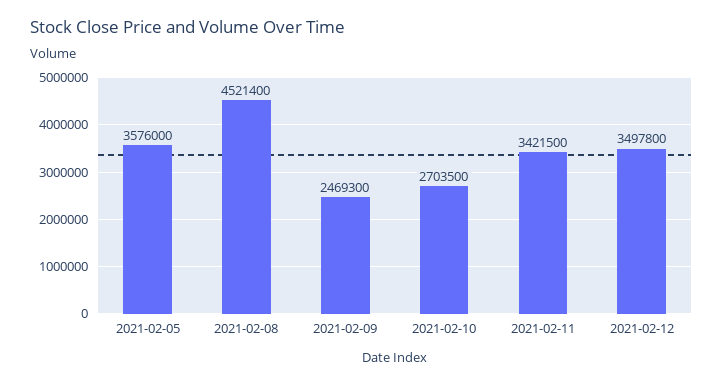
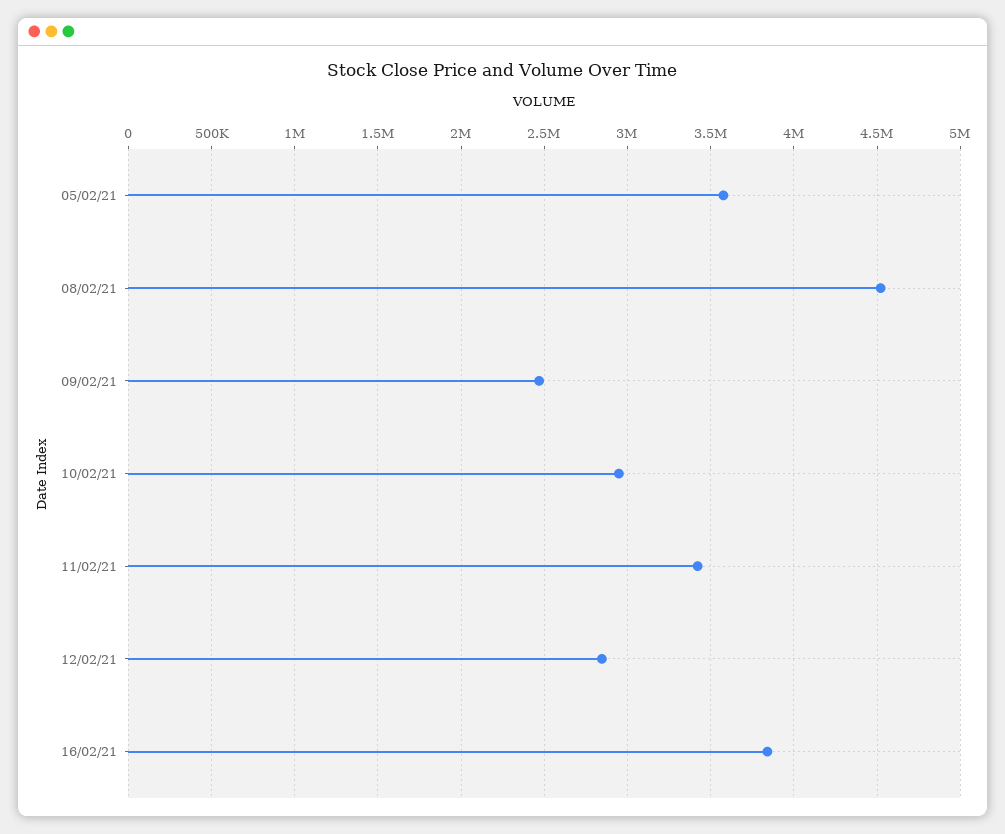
2021-02-10: 2703500 -> 2950000
2021-02-12: 3497800 -> 2850000
16/02/21: none -> 3850000

